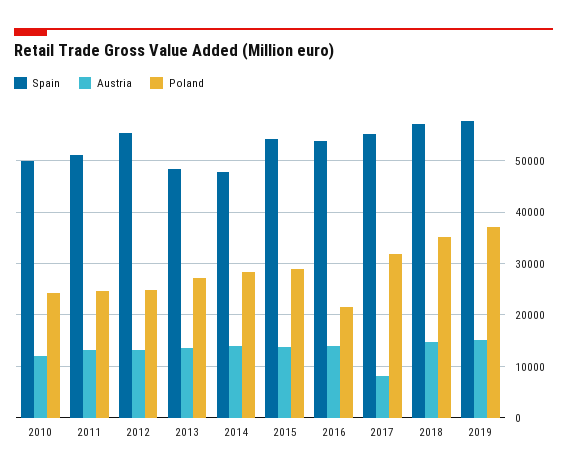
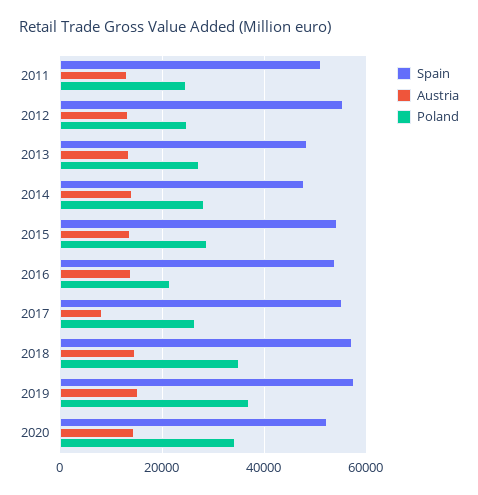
Spain, 2010: 50000 -> none
Austria, 2010: 12000 -> none
Poland, 2010: 24000 -> none
Poland, 2017: 32000 -> 26000
Spain, 2020: none -> 52000
Austria, 2020: none -> 14000
Poland, 2020: none -> 34000

